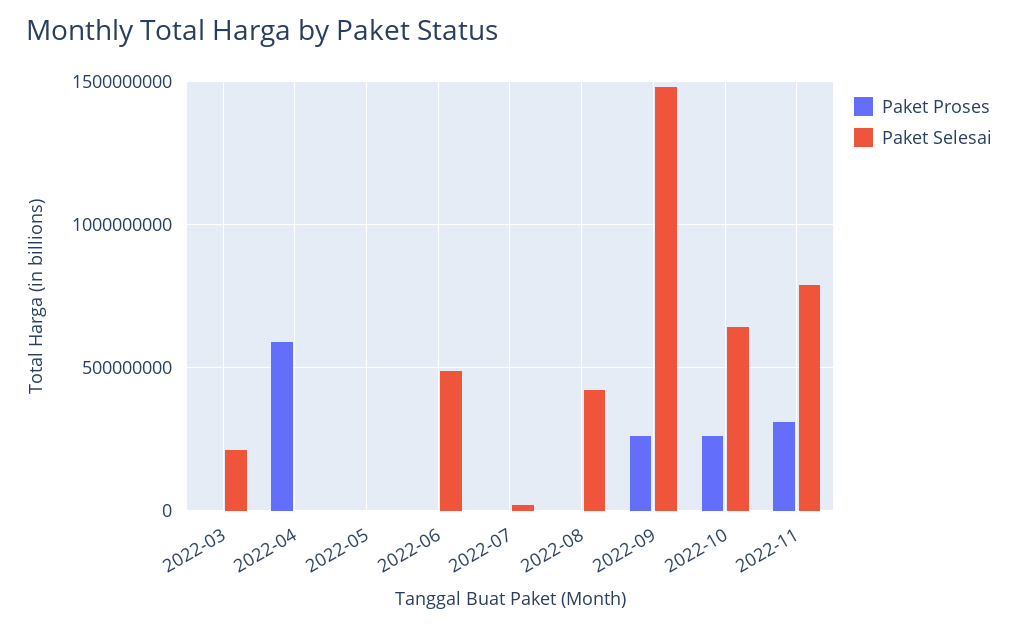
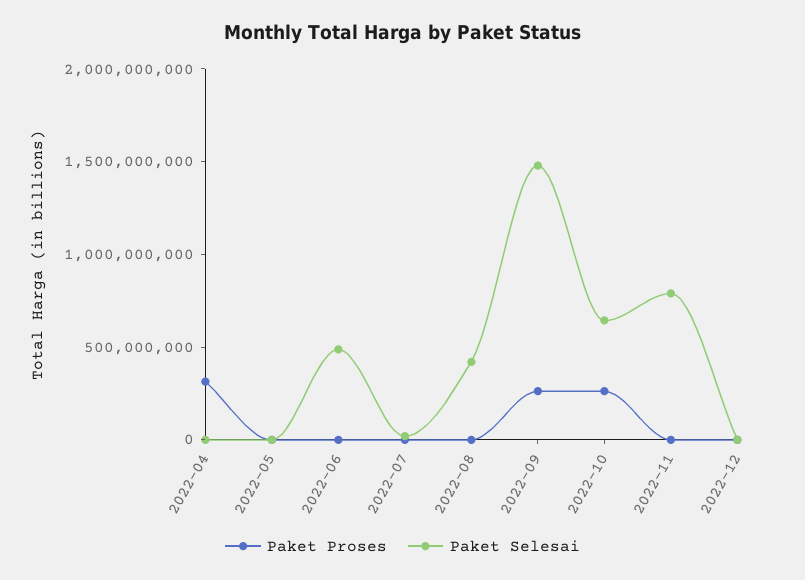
Paket Proses, 2022-03: 0 -> none
Paket Selesai, 2022-03: 200000000 -> none
Paket Proses, 2022-04: 600000000 -> 300000000
Paket Proses, 2022-11: 300000000 -> 0
Paket Proses, 2022-12: none -> 0
Paket Selesai, 2022-12: none -> 0

